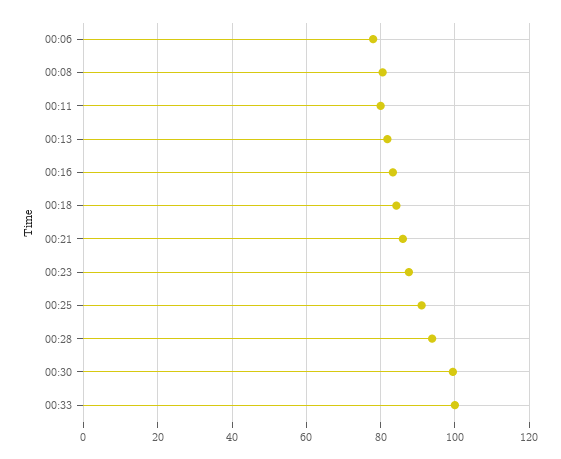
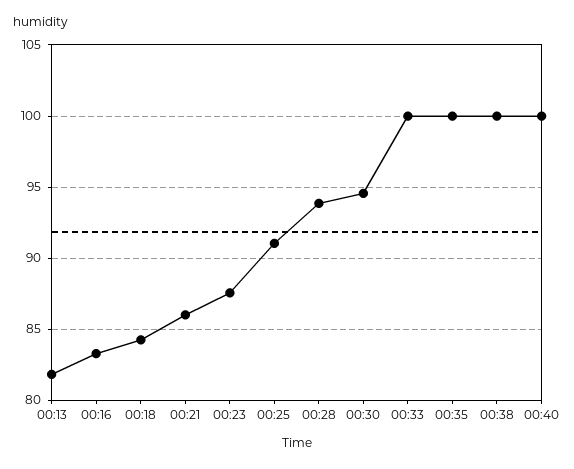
00:06: 78 -> none
00:08: 80 -> none
00:11: 80 -> none
00:30: 100 -> 94.5
00:35: none -> 100
00:38: none -> 100
00:40: none -> 100

